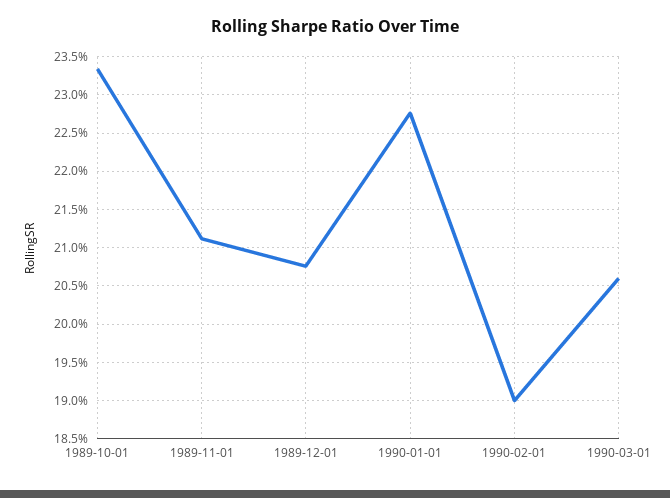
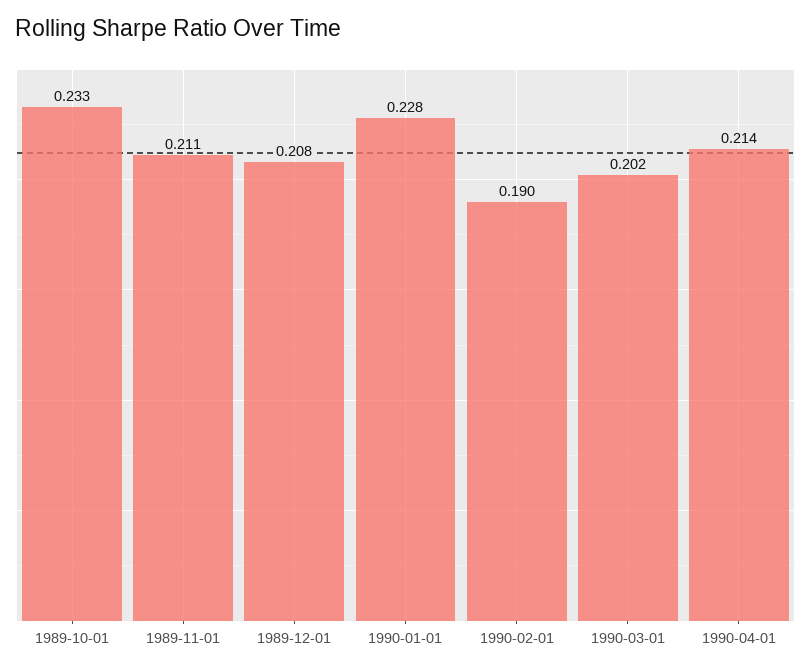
1990-03-01: 0.206 -> 0.202
1990-04-01: none -> 0.214

